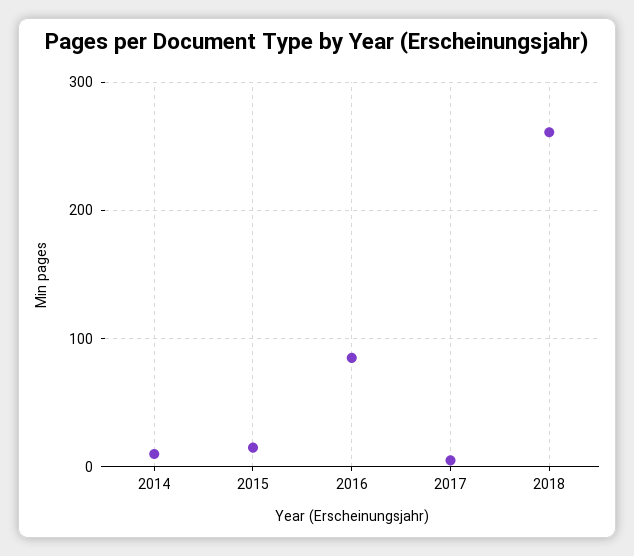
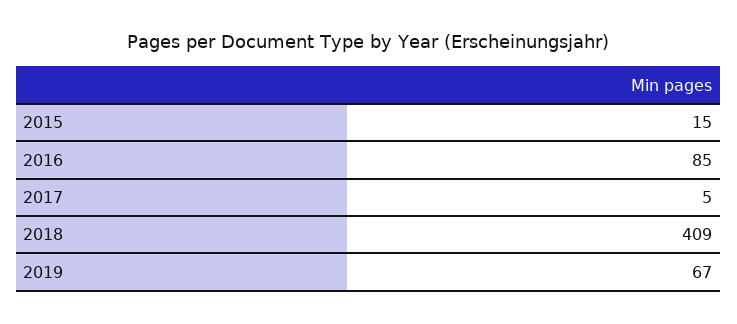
2014: 10 -> none
2018: 260 -> 409
2019: none -> 67

